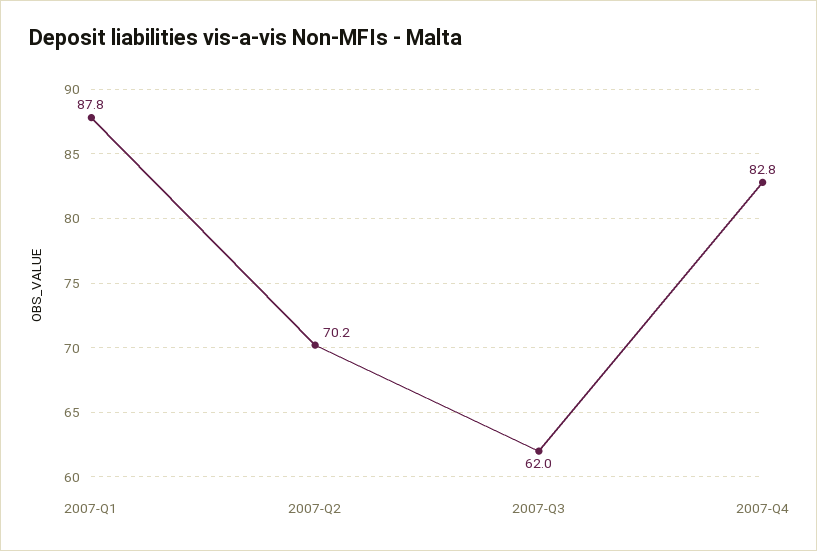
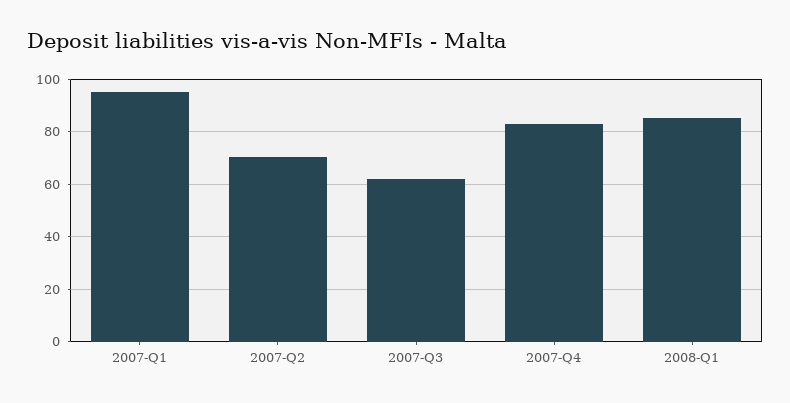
2007-Q1: 87.8 -> 95
2008-Q1: none -> 85

